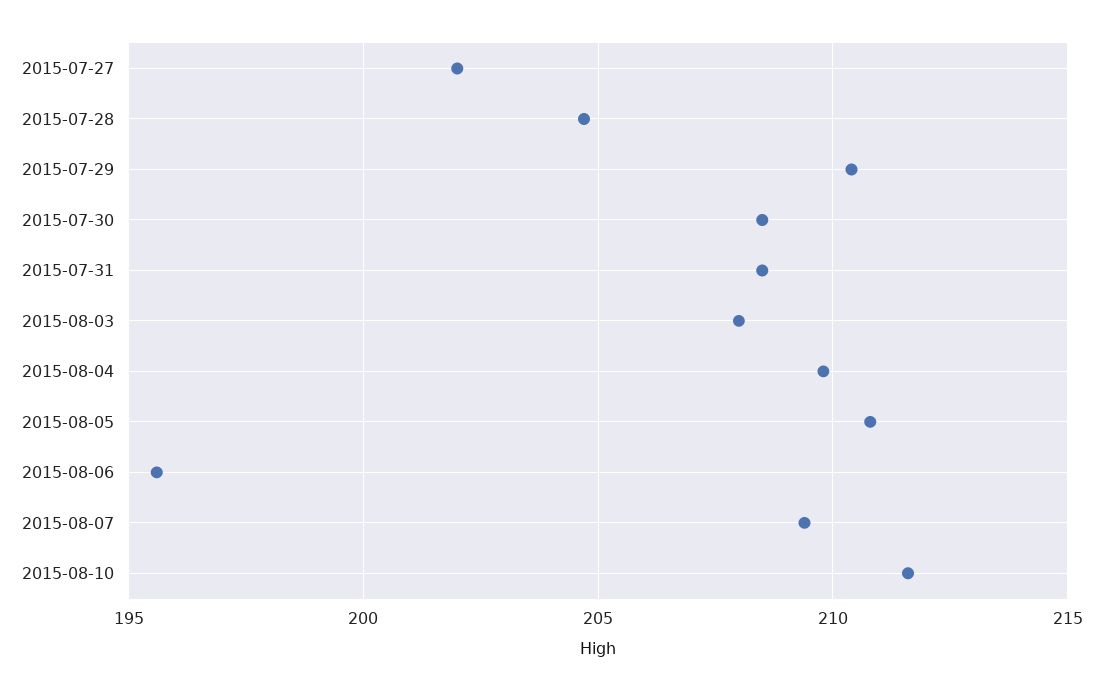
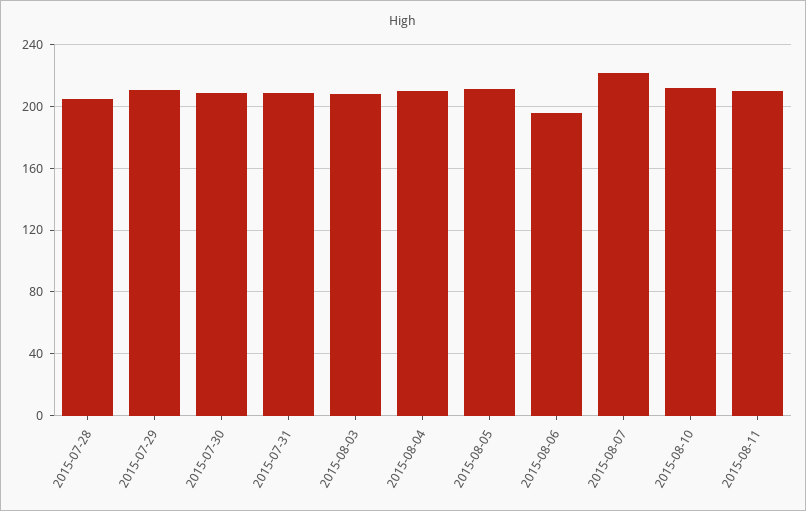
2015-07-27: 202 -> none
2015-08-07: 209.5 -> 220
2015-08-11: none -> 210

